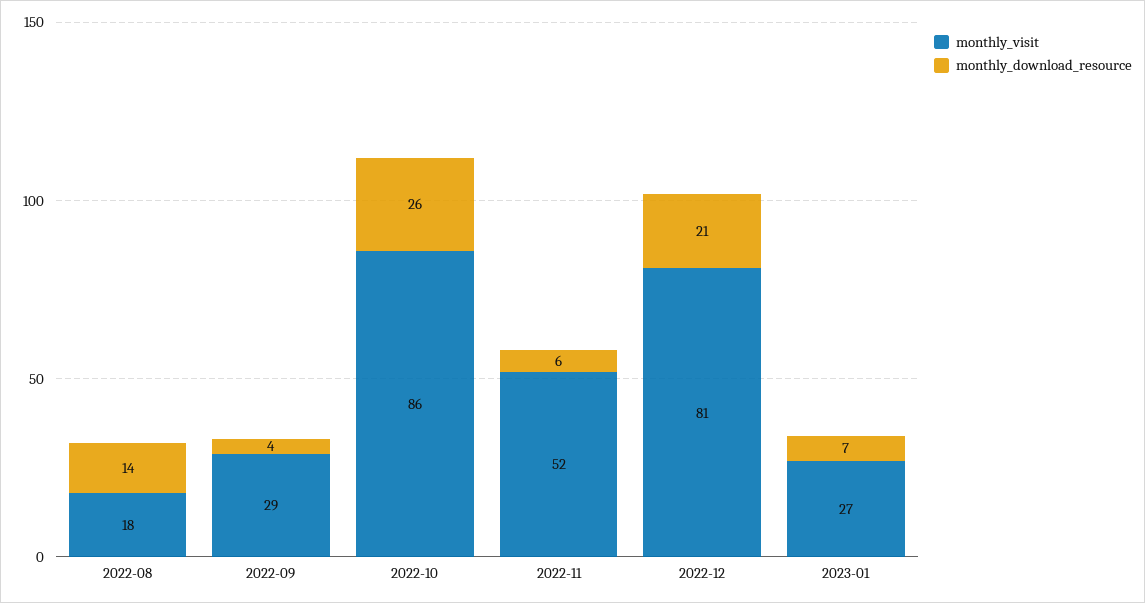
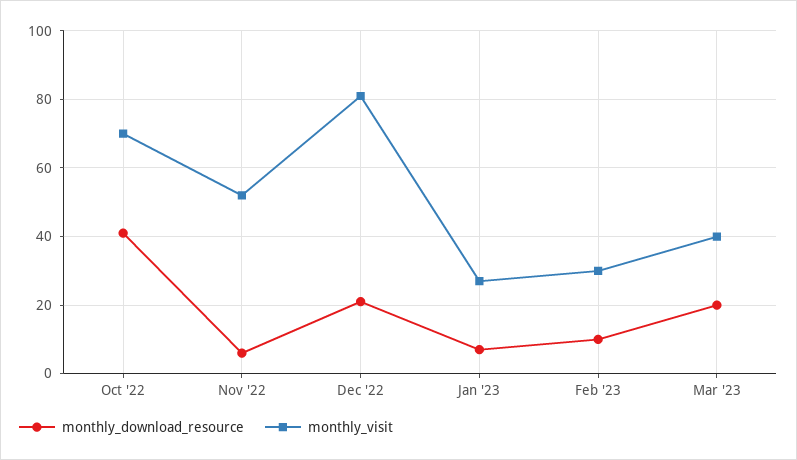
monthly_visit, 2022-08: 18 -> none
monthly_download_resource, 2022-08: 14 -> none
monthly_visit, 2022-09: 29 -> none
monthly_download_resource, 2022-09: 4 -> none
monthly_visit, 2022-10: 86 -> 70
monthly_download_resource, 2022-10: 26 -> 40
monthly_download_resource, Feb '23: none -> 10
monthly_visit, Feb '23: none -> 30
monthly_download_resource, Mar '23: none -> 20
monthly_visit, Mar '23: none -> 40

